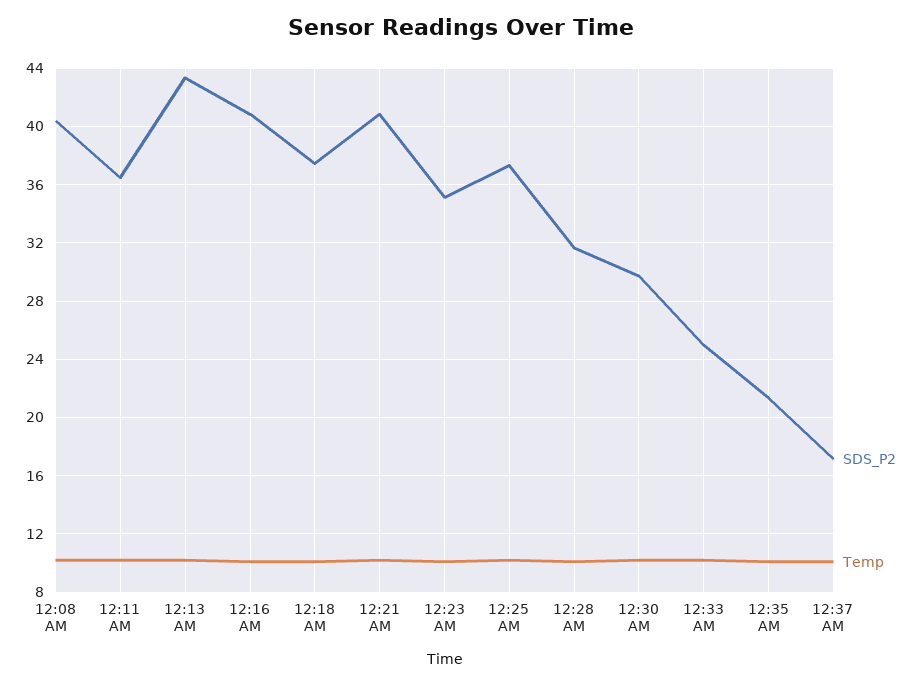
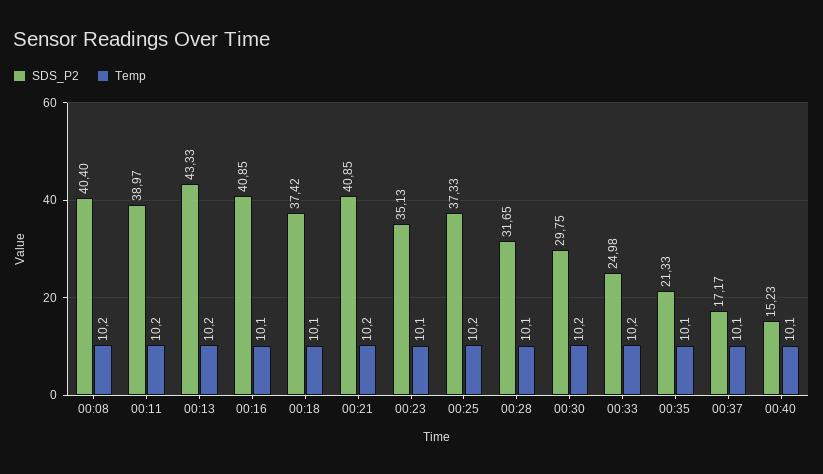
SDS_P2, 12:11 AM: 36.5 -> 38.97
SDS_P2, 00:40: none -> 15.23
Temp, 00:40: none -> 10.1

